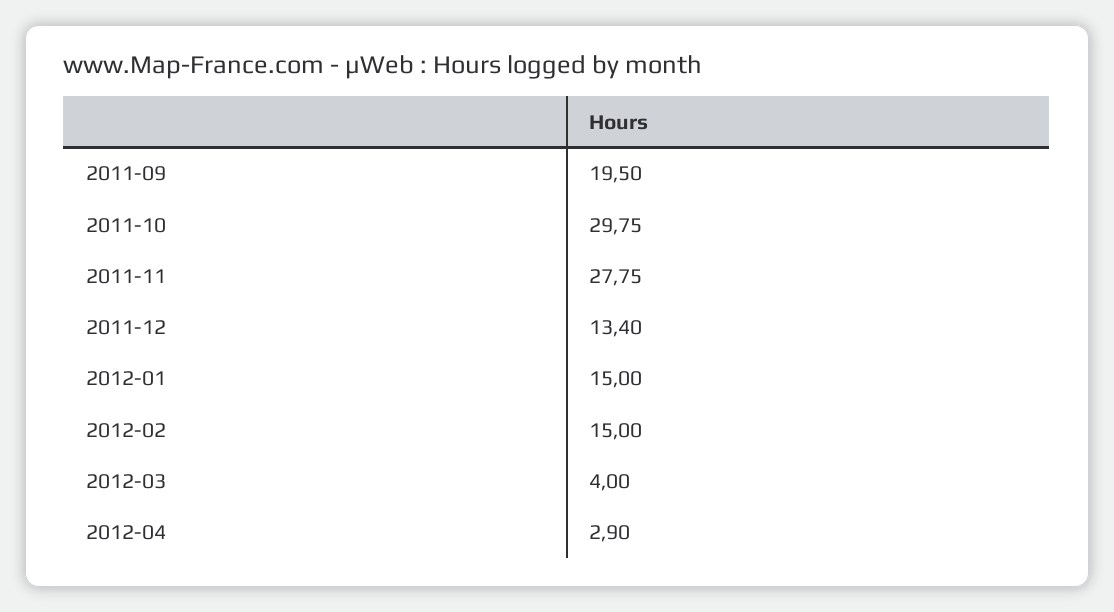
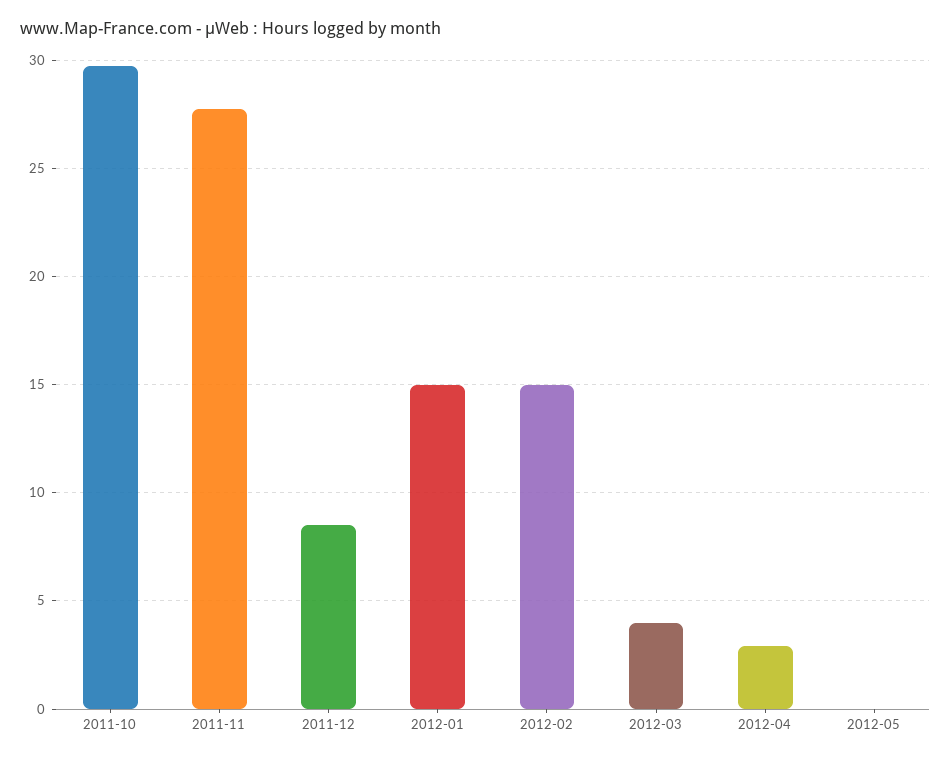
2011-09: 19.5 -> none
2011-12: 13.4 -> 8.5
2012-05: none -> 0

